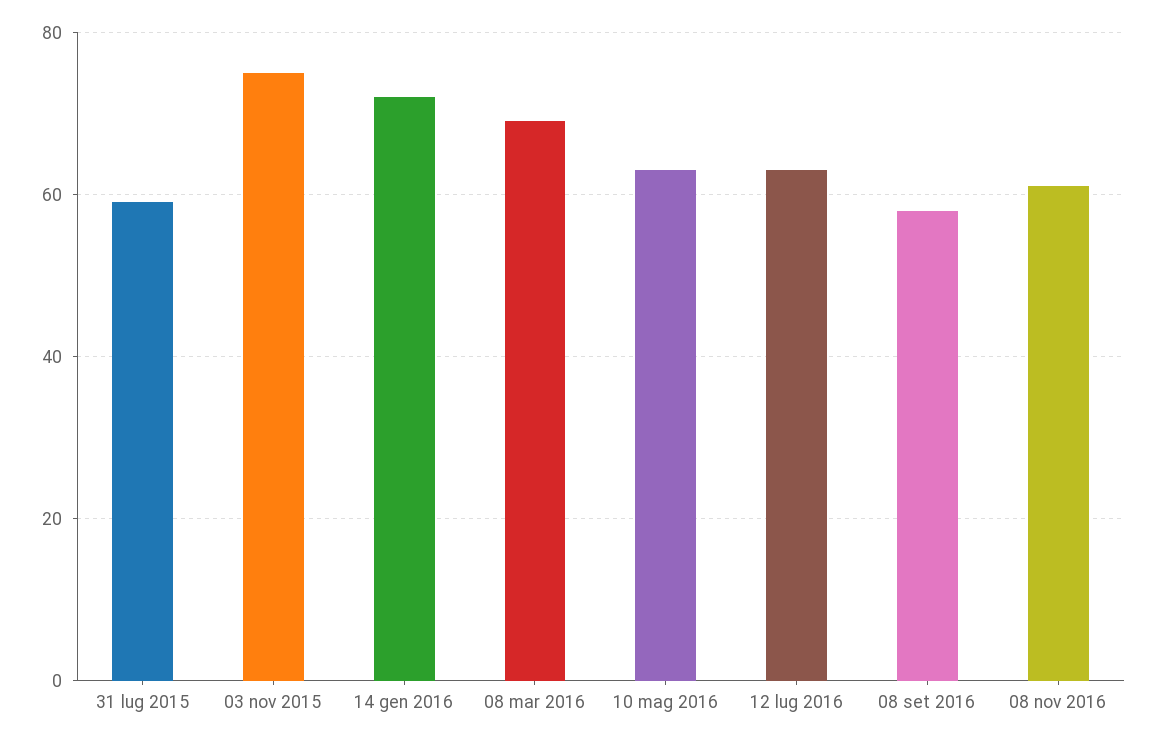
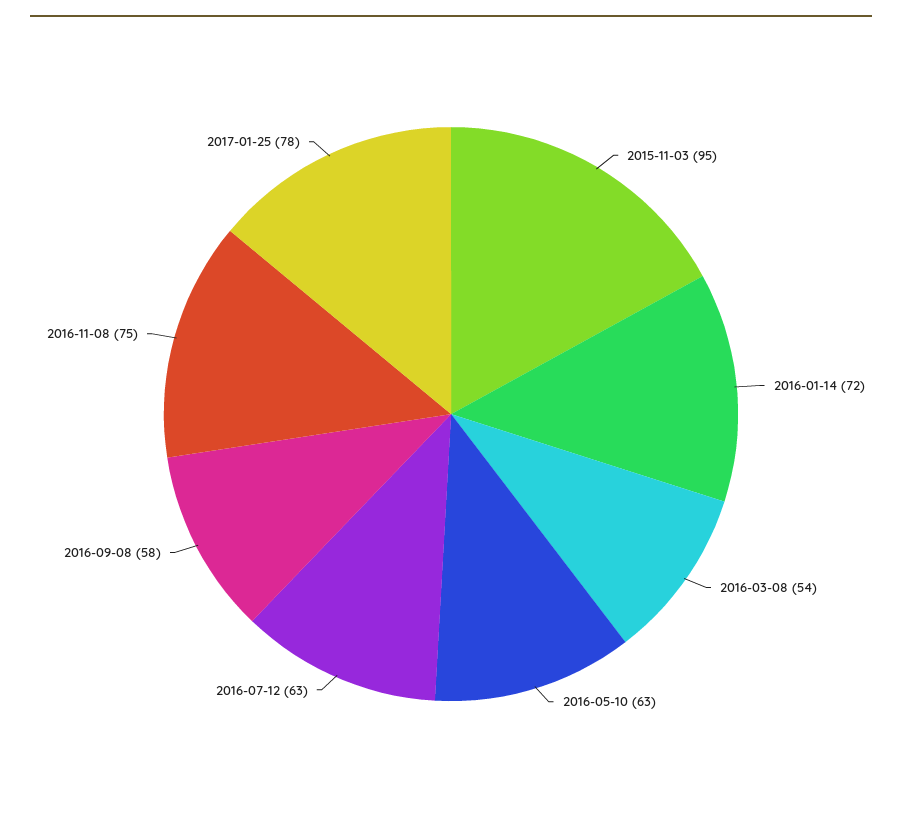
31 lug 2015: 60 -> none
03 nov 2015: 75 -> 95
08 mar 2016: 70 -> 54
08 nov 2016: 60 -> 75
2017-01-25: none -> 78

